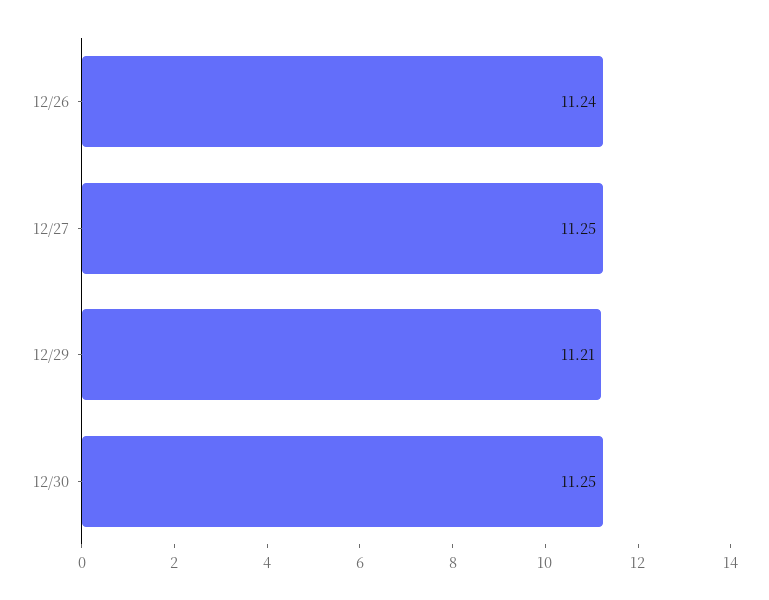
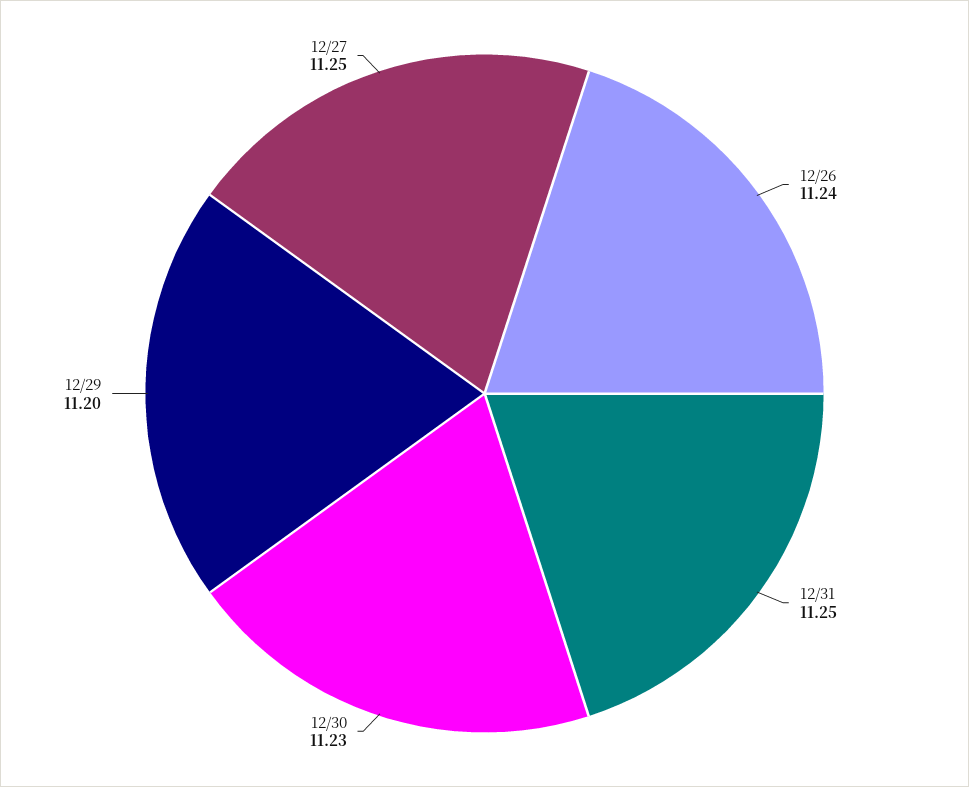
12/29: 11.21 -> 11.2
12/30: 11.25 -> 11.23
12/31: none -> 11.25

